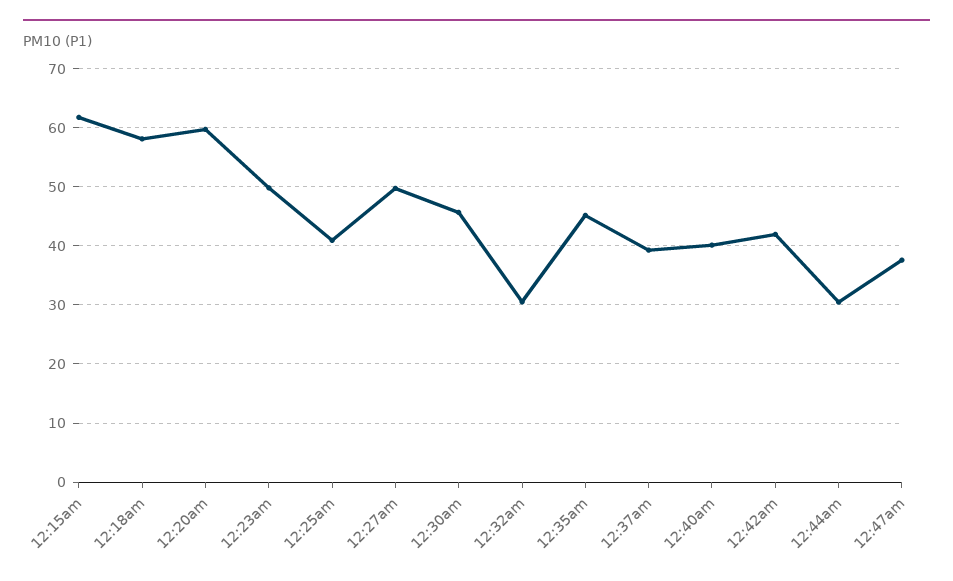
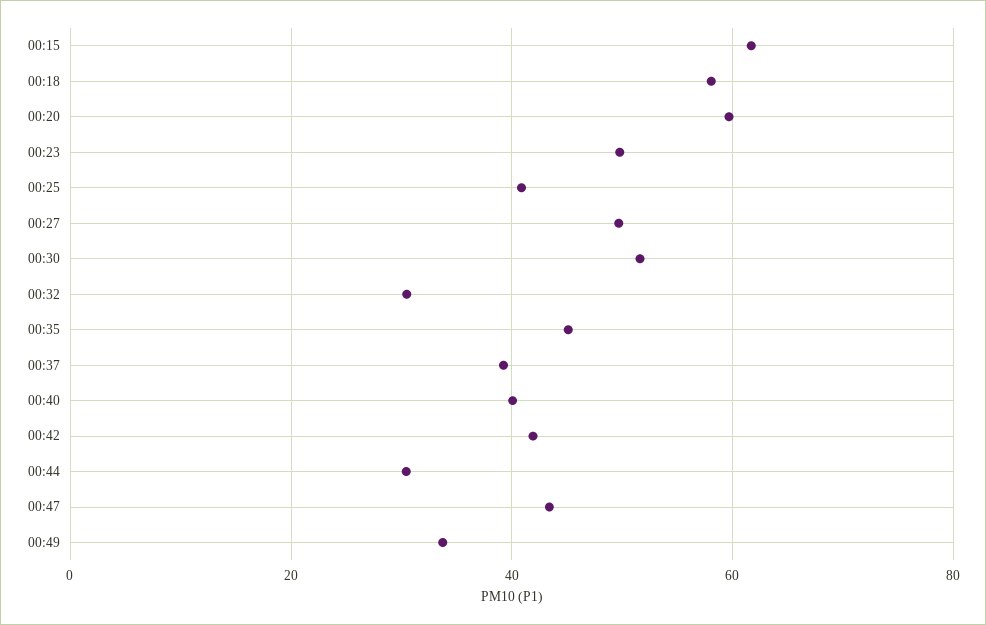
12:30am: 46 -> 52
12:47am: 38 -> 44
00:49: none -> 34

